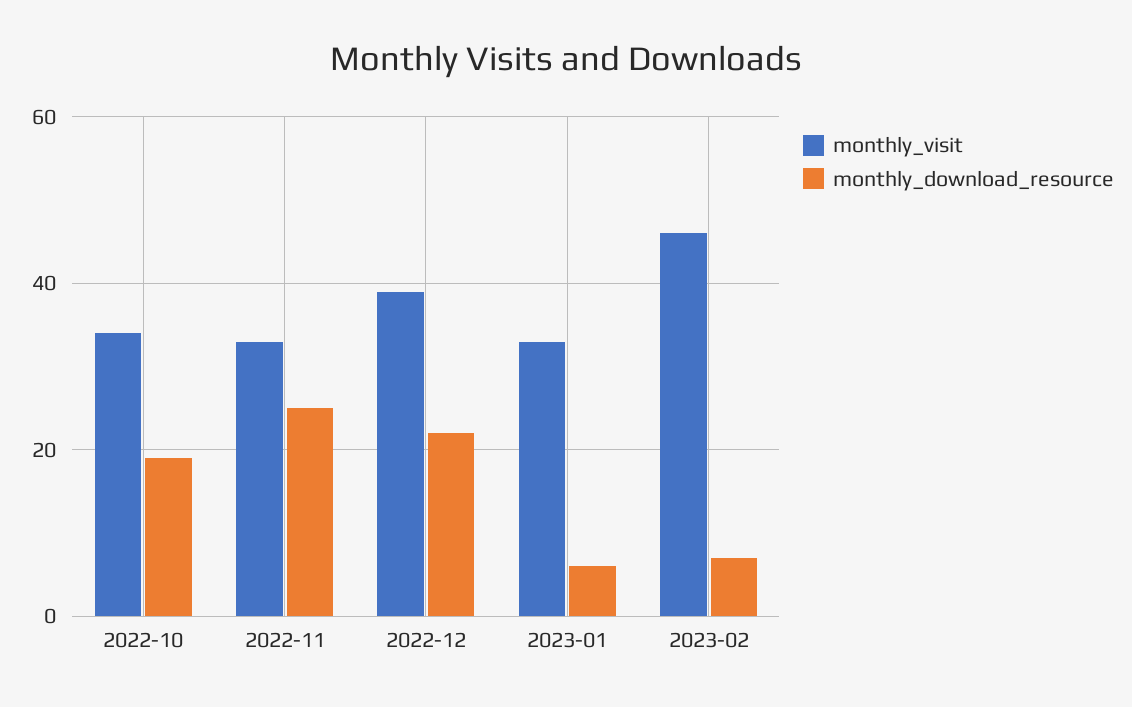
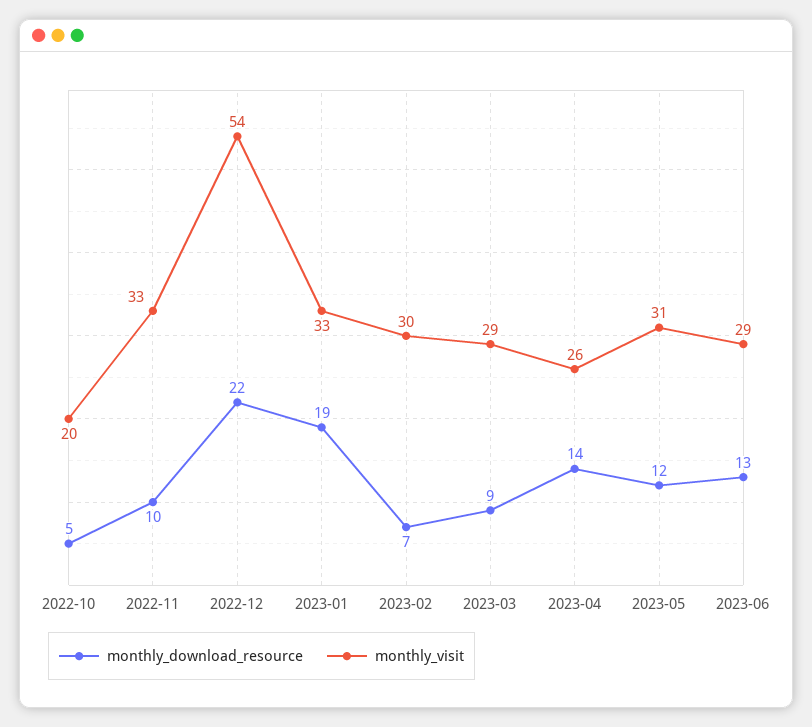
monthly_visit, 2022-10: 35 -> 20
monthly_download_resource, 2022-10: 20 -> 5
monthly_download_resource, 2022-11: 25 -> 10
monthly_visit, 2022-12: 40 -> 54
monthly_download_resource, 2023-01: 5 -> 19
monthly_visit, 2023-02: 45 -> 30
monthly_download_resource, 2023-03: none -> 9
monthly_visit, 2023-03: none -> 29
monthly_download_resource, 2023-04: none -> 14
monthly_visit, 2023-04: none -> 26
monthly_download_resource, 2023-05: none -> 12
monthly_visit, 2023-05: none -> 31
monthly_download_resource, 2023-06: none -> 13
monthly_visit, 2023-06: none -> 29

